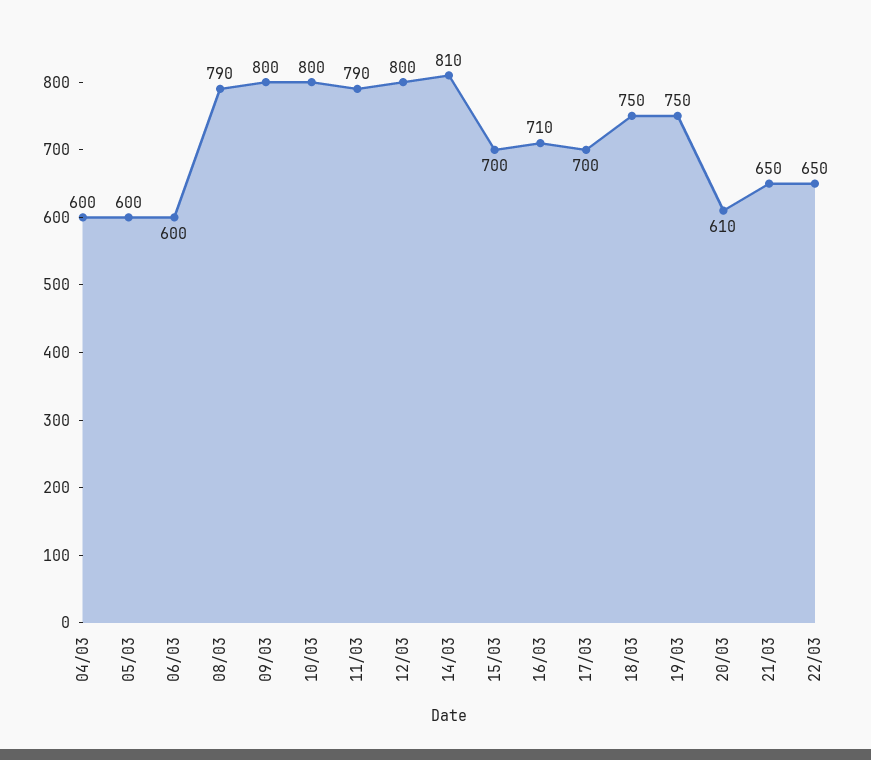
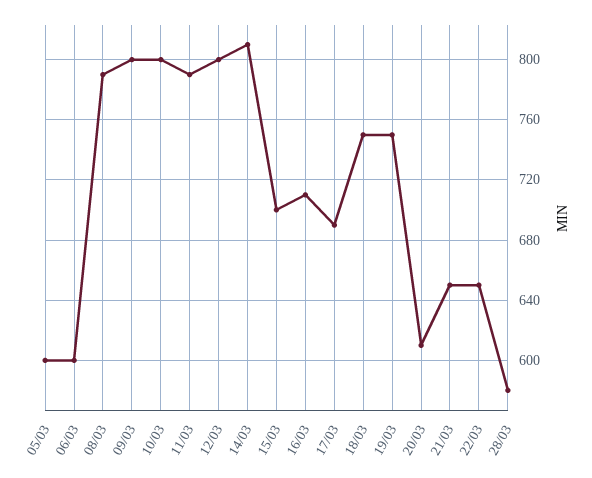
04/03: 600 -> none
17/03: 700 -> 690
28/03: none -> 580

